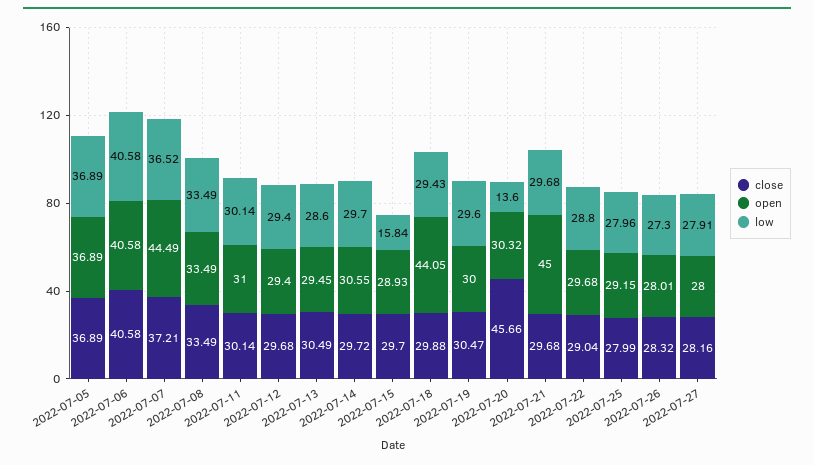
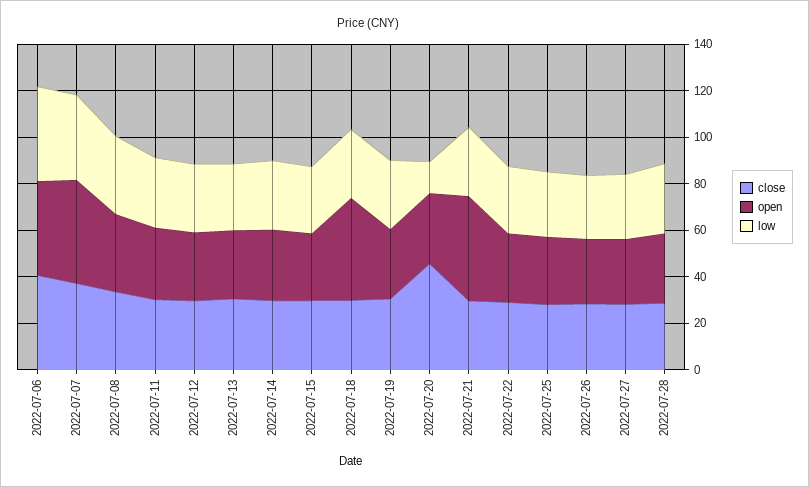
close, 2022-07-05: 36.89 -> none
open, 2022-07-05: 36.89 -> none
low, 2022-07-05: 36.89 -> none
low, 2022-07-15: 15.84 -> 30
close, 2022-07-28: none -> 30
open, 2022-07-28: none -> 30
low, 2022-07-28: none -> 30

